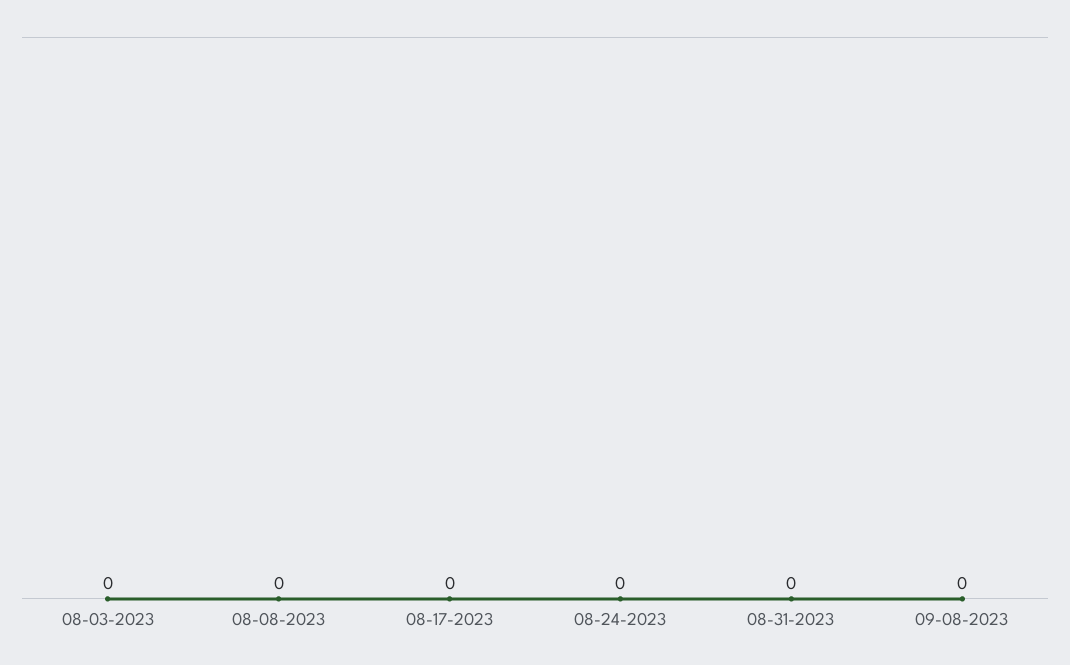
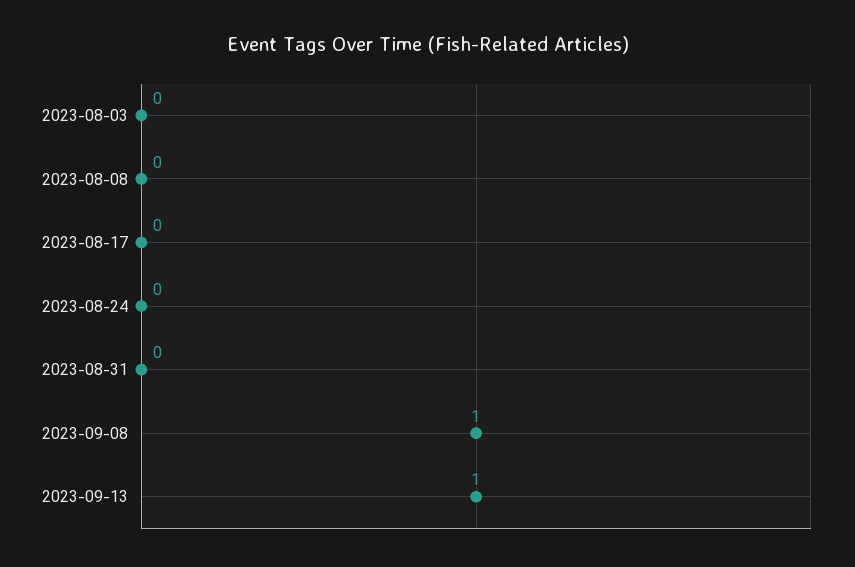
09-08-2023: 0 -> 1
2023-09-13: none -> 1

